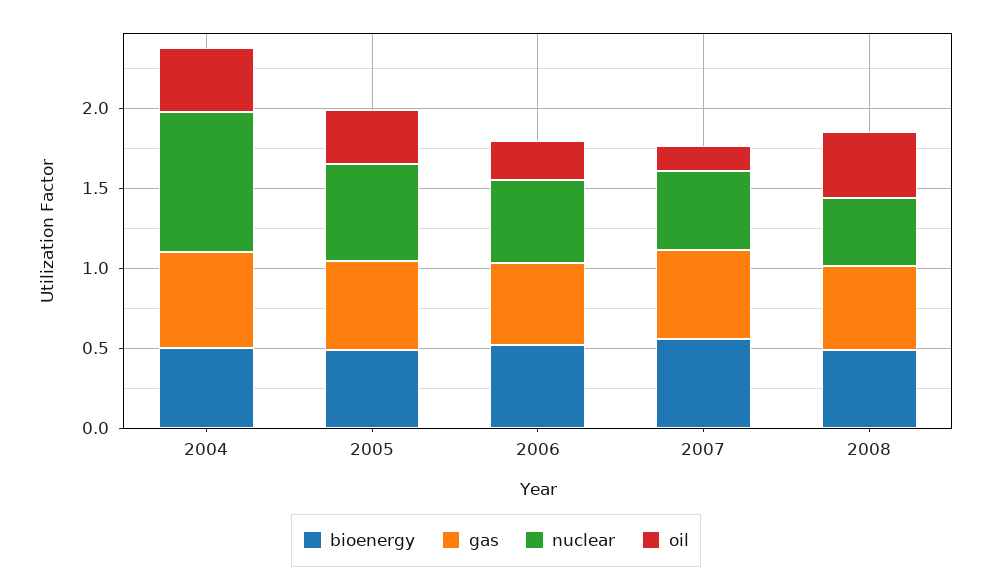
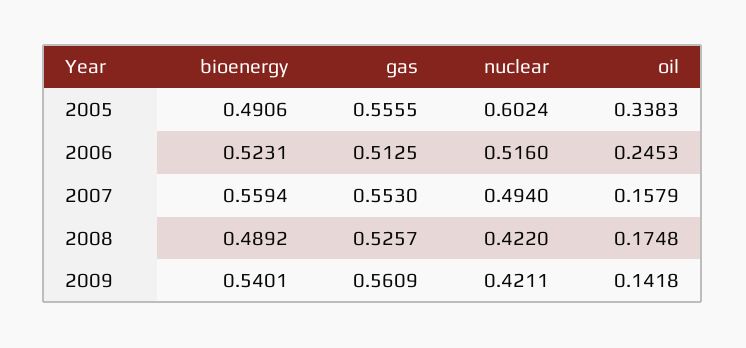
bioenergy, 2004: 0.5 -> none
gas, 2004: 0.6 -> none
nuclear, 2004: 0.9 -> none
oil, 2004: 0.4 -> none
oil, 2008: 0.4 -> 0.1748
bioenergy, 2009: none -> 0.5401
gas, 2009: none -> 0.5609
nuclear, 2009: none -> 0.4211
oil, 2009: none -> 0.1418

